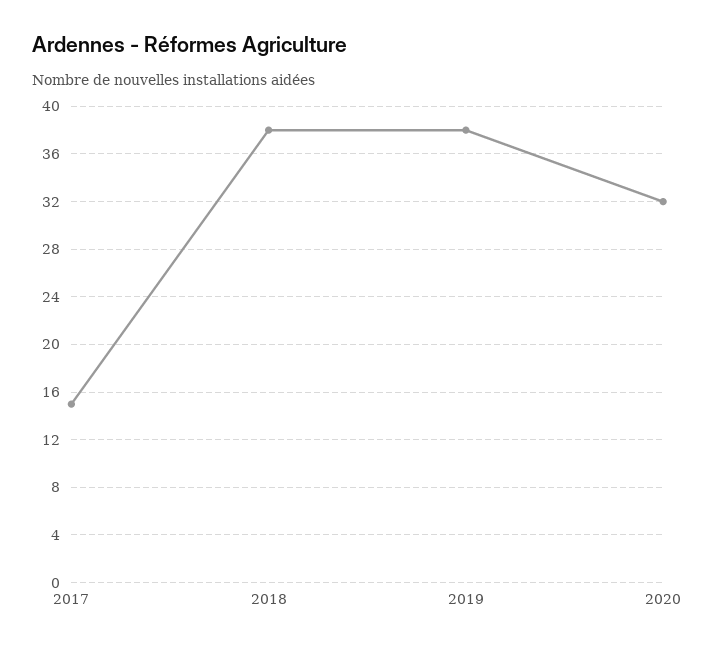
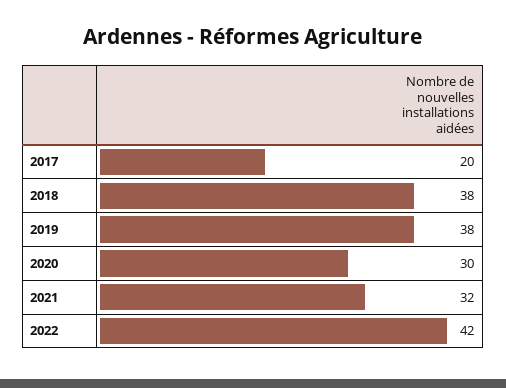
2017: 15 -> 20
2020: 32 -> 30
2021: none -> 32
2022: none -> 42

